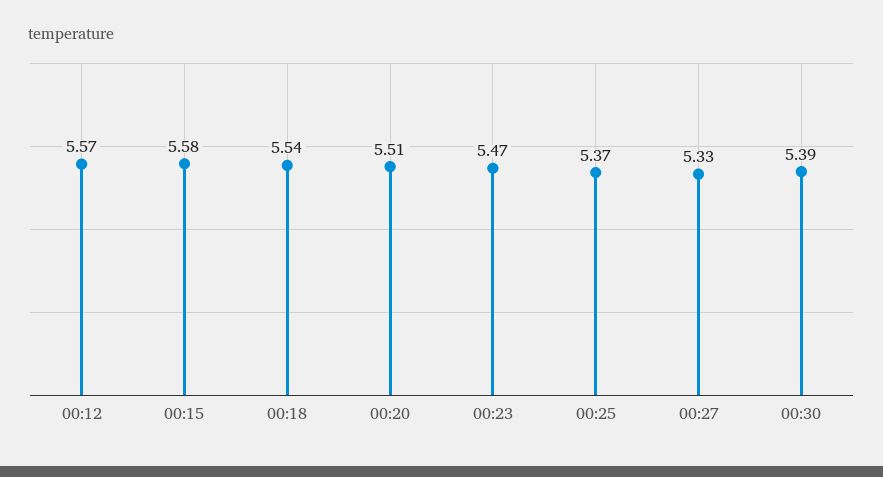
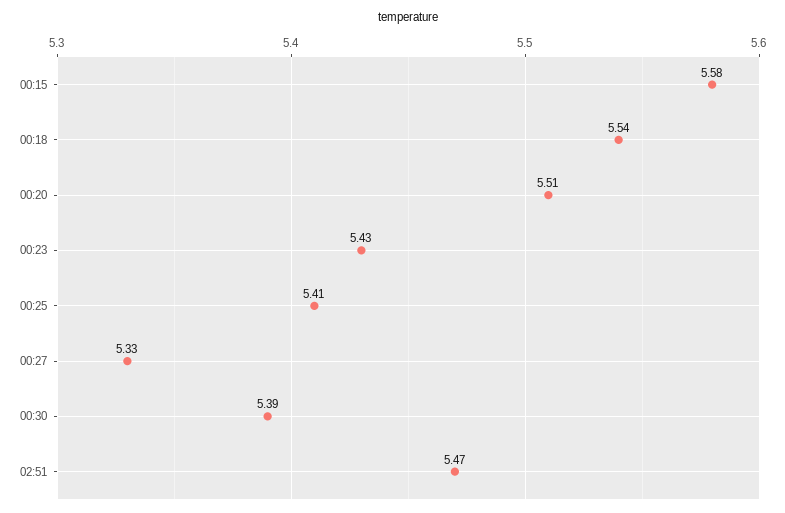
00:12: 5.57 -> none
00:23: 5.47 -> 5.43
00:25: 5.37 -> 5.41
02:51: none -> 5.47

